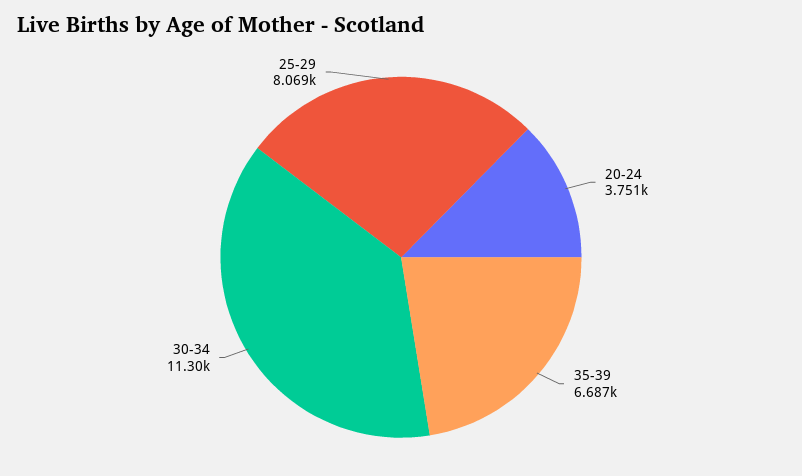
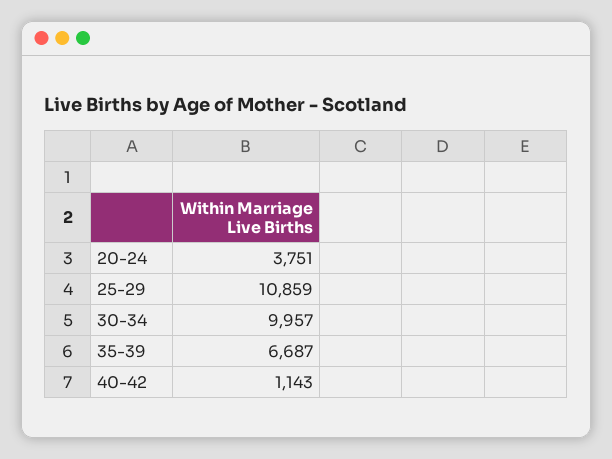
30-34: 11300 -> 9957
25-29: 8069 -> 10859
40-42: none -> 1143

